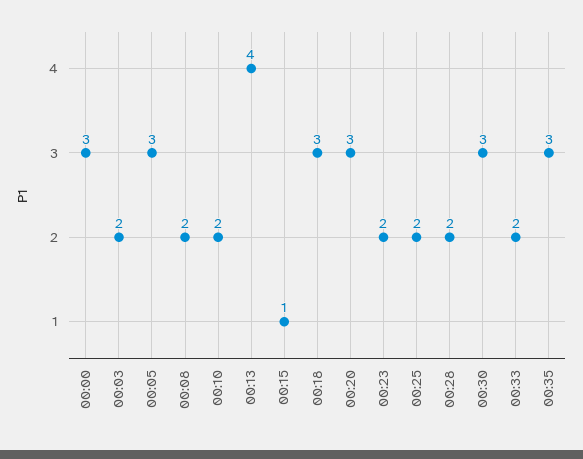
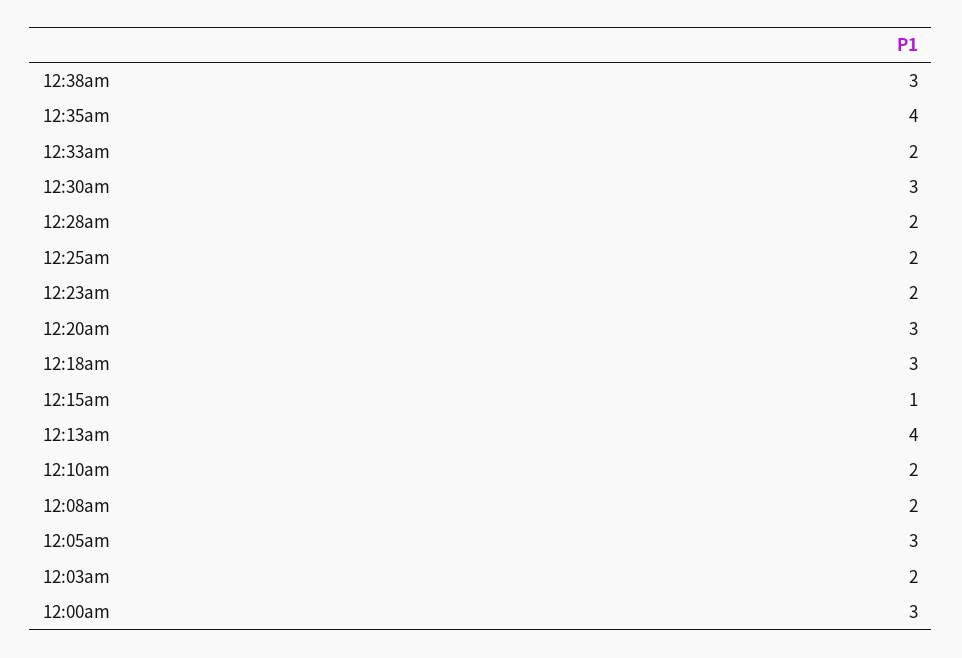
00:35: 3 -> 4
12:38am: none -> 3

